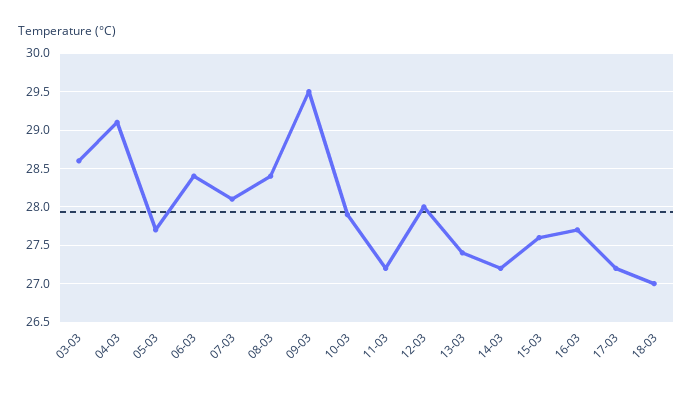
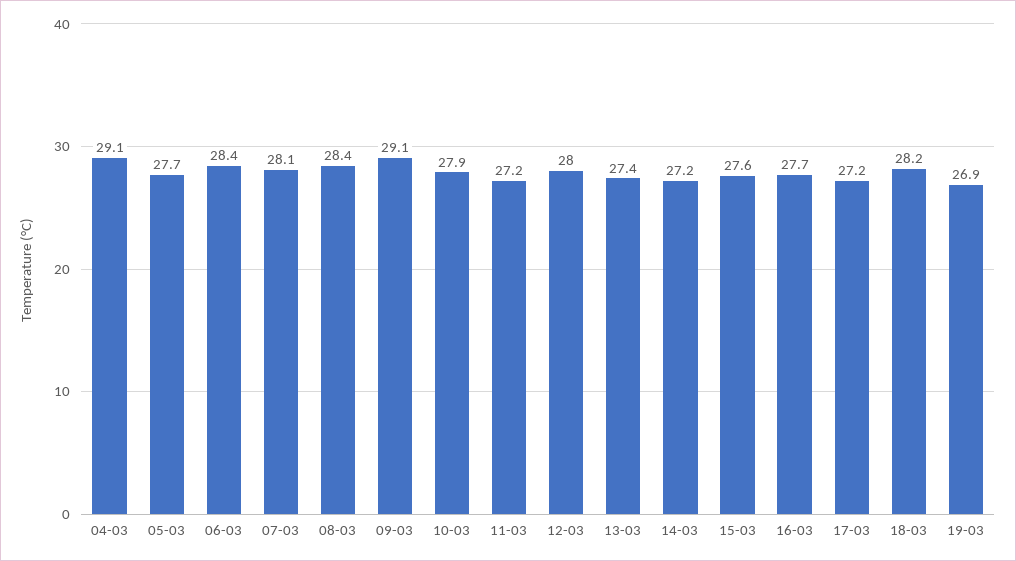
03-03: 28.6 -> none
09-03: 29.5 -> 29.1
18-03: 27 -> 28.2
19-03: none -> 26.9

